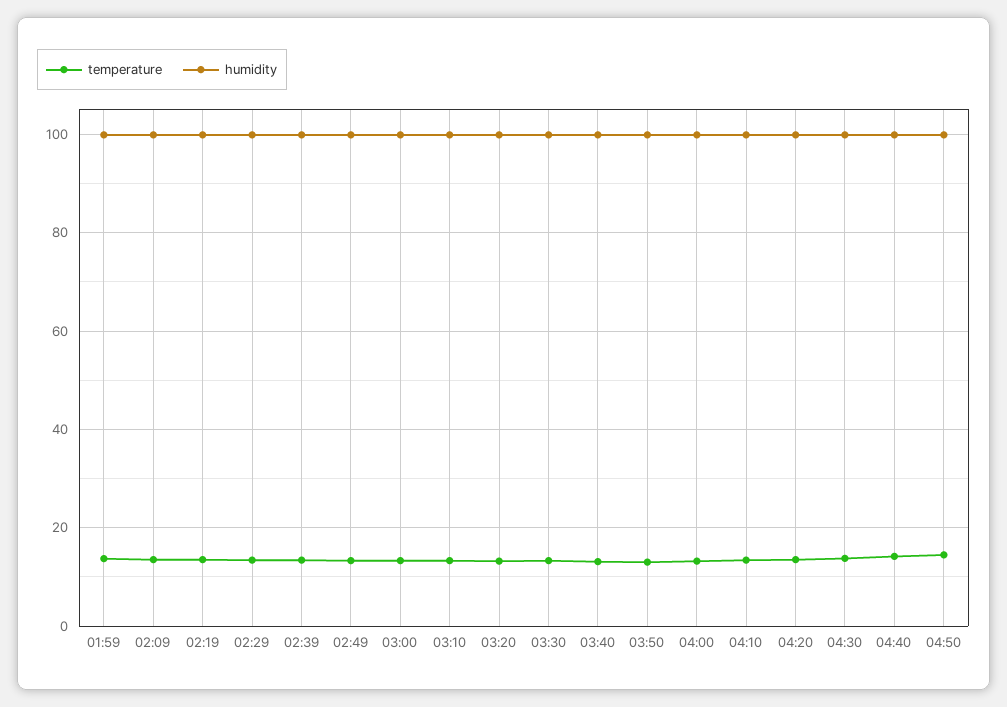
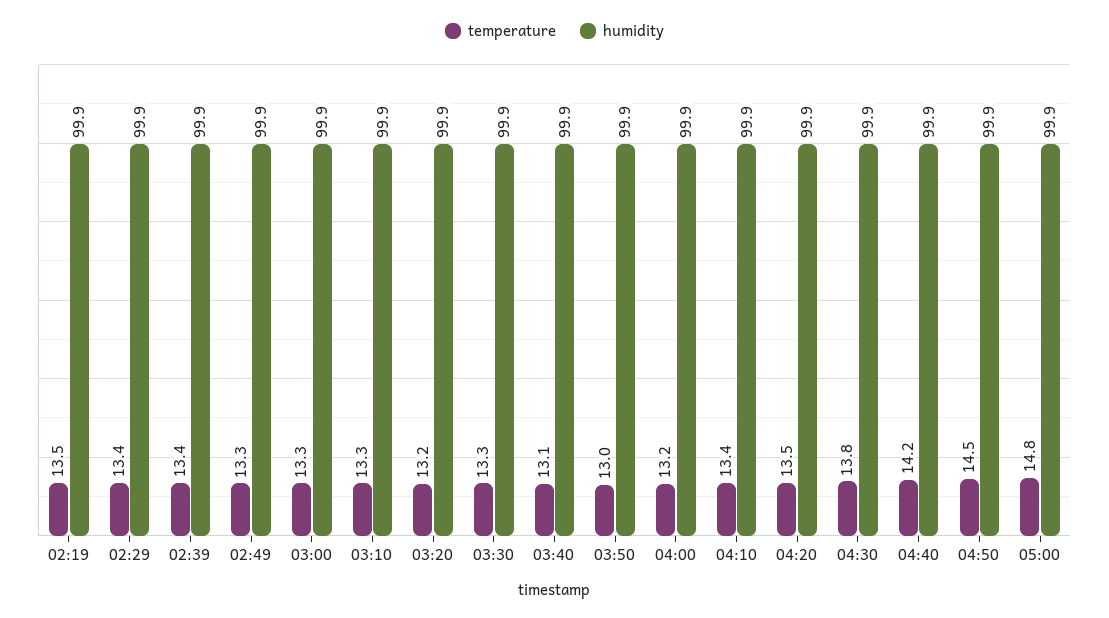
temperature, 01:59: 14 -> none
humidity, 01:59: 100 -> none
temperature, 02:09: 14 -> none
humidity, 02:09: 100 -> none
temperature, 05:00: none -> 14.8
humidity, 05:00: none -> 99.9

